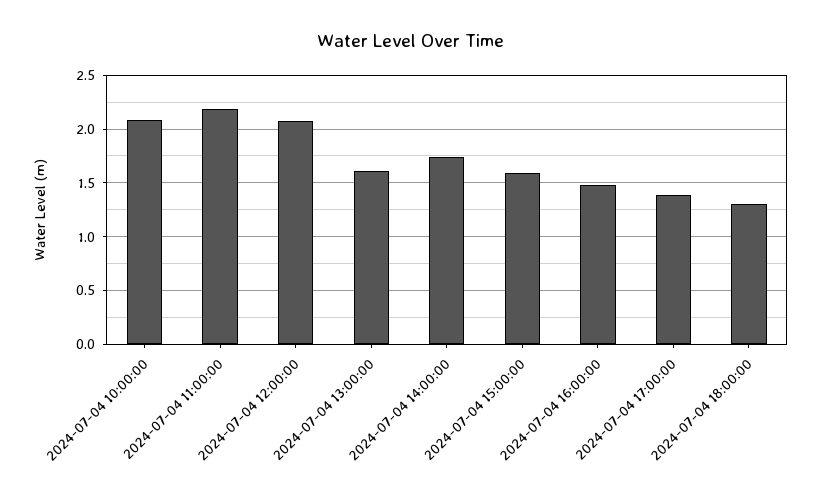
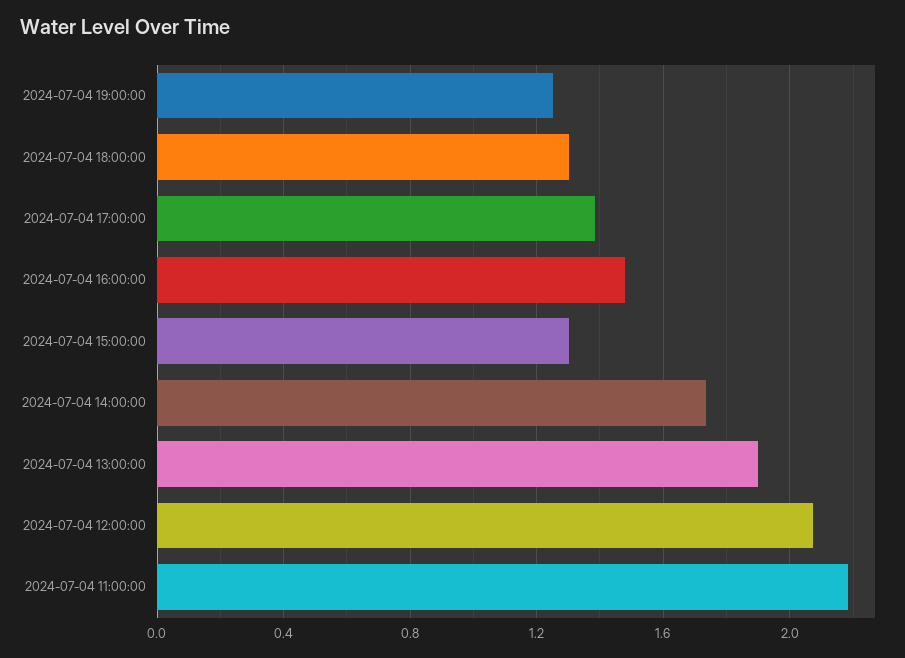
2024-07-04 10:00:00: 2.1 -> none
2024-07-04 13:00:00: 1.6 -> 1.9
2024-07-04 15:00:00: 1.6 -> 1.3
2024-07-04 19:00:00: none -> 1.25

